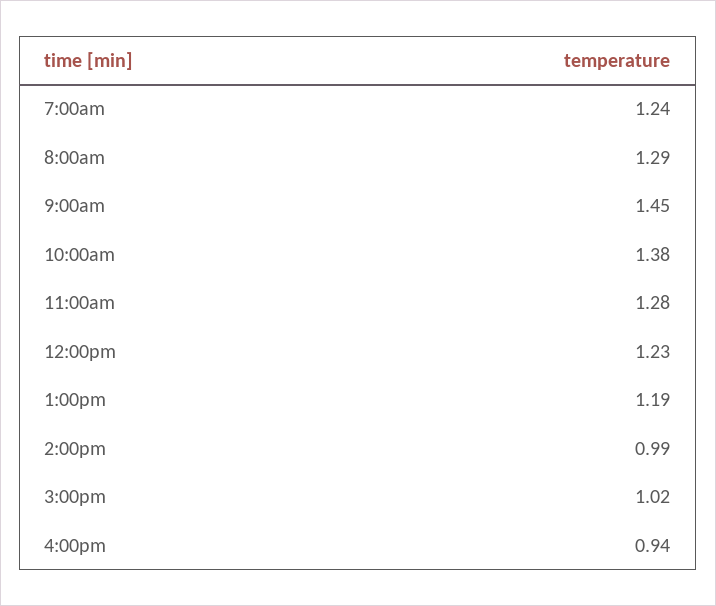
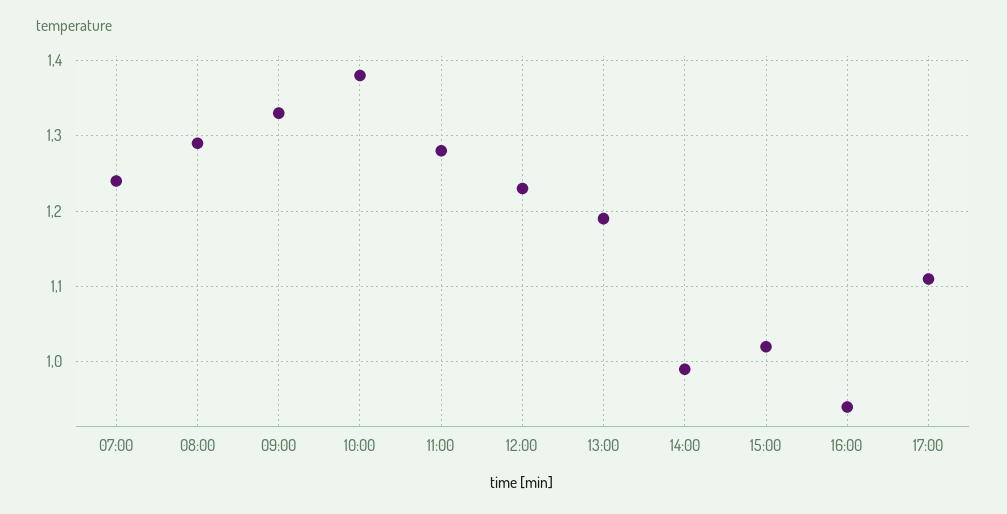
9:00am: 1.45 -> 1.33
17:00: none -> 1.11

